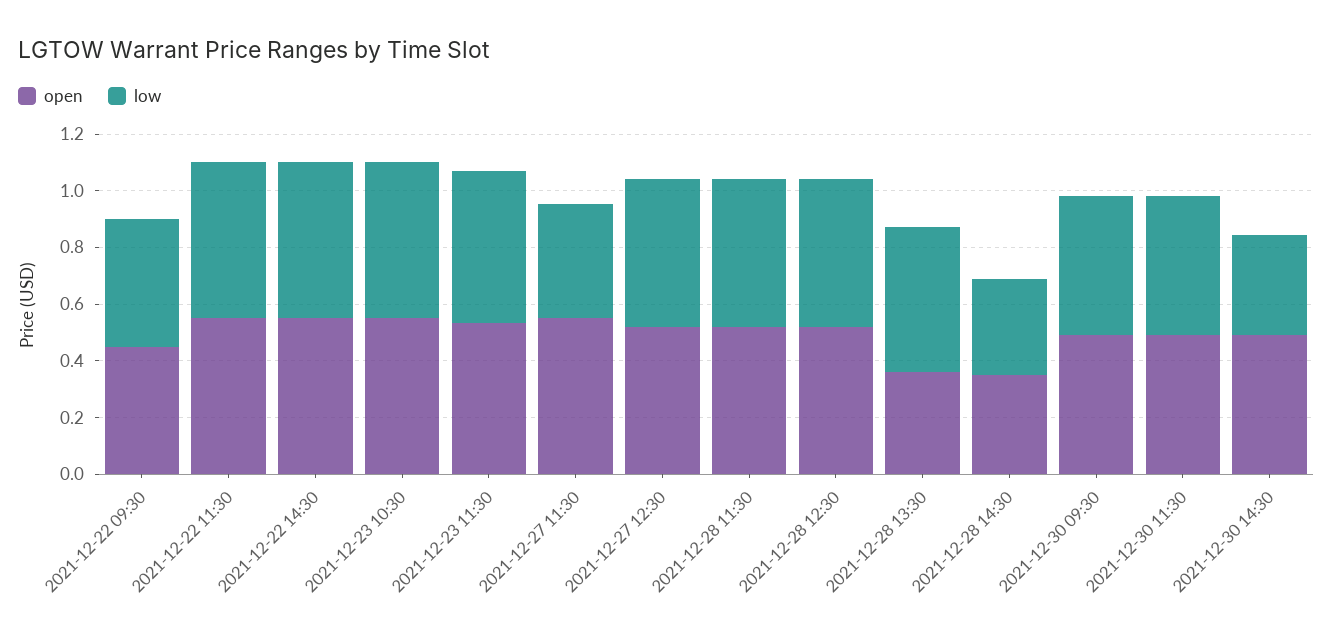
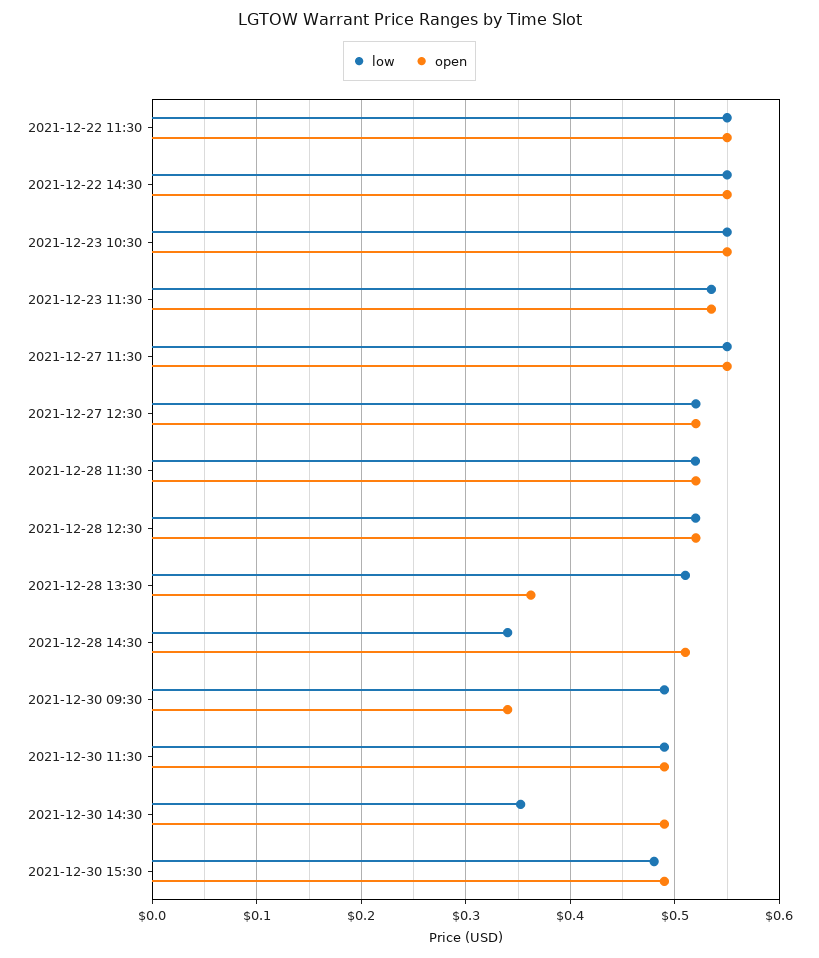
open, 2021-12-22 09:30: 0.45 -> none
low, 2021-12-22 09:30: 0.45 -> none
low, 2021-12-27 11:30: 0.4 -> 0.55
open, 2021-12-28 14:30: 0.35 -> 0.51
open, 2021-12-30 09:30: 0.5 -> 0.34
low, 2021-12-30 15:30: none -> 0.48
open, 2021-12-30 15:30: none -> 0.49

